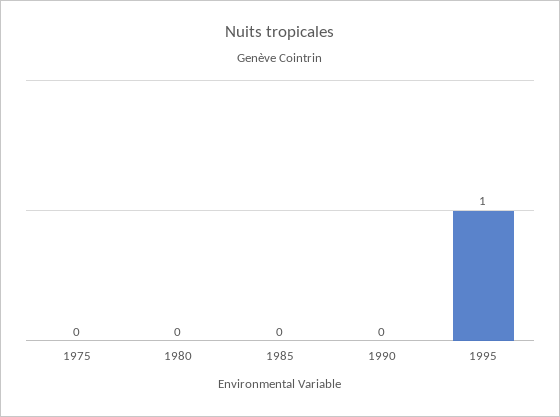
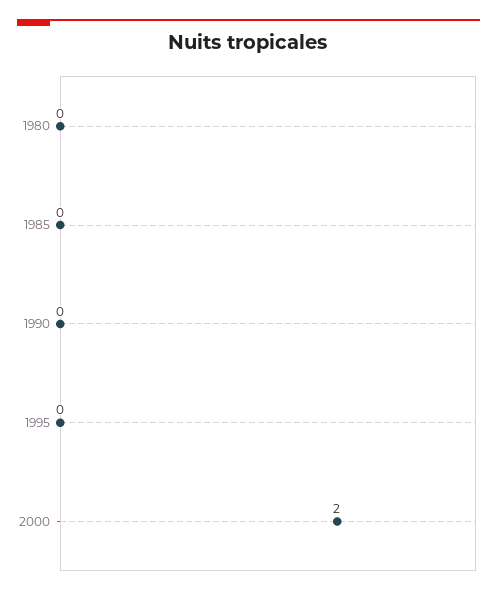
1975: 0 -> none
1995: 1 -> 0
2000: none -> 2

